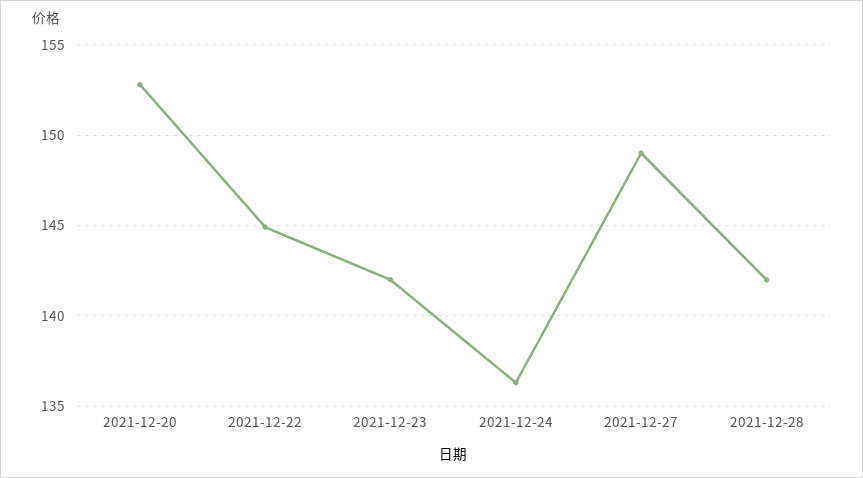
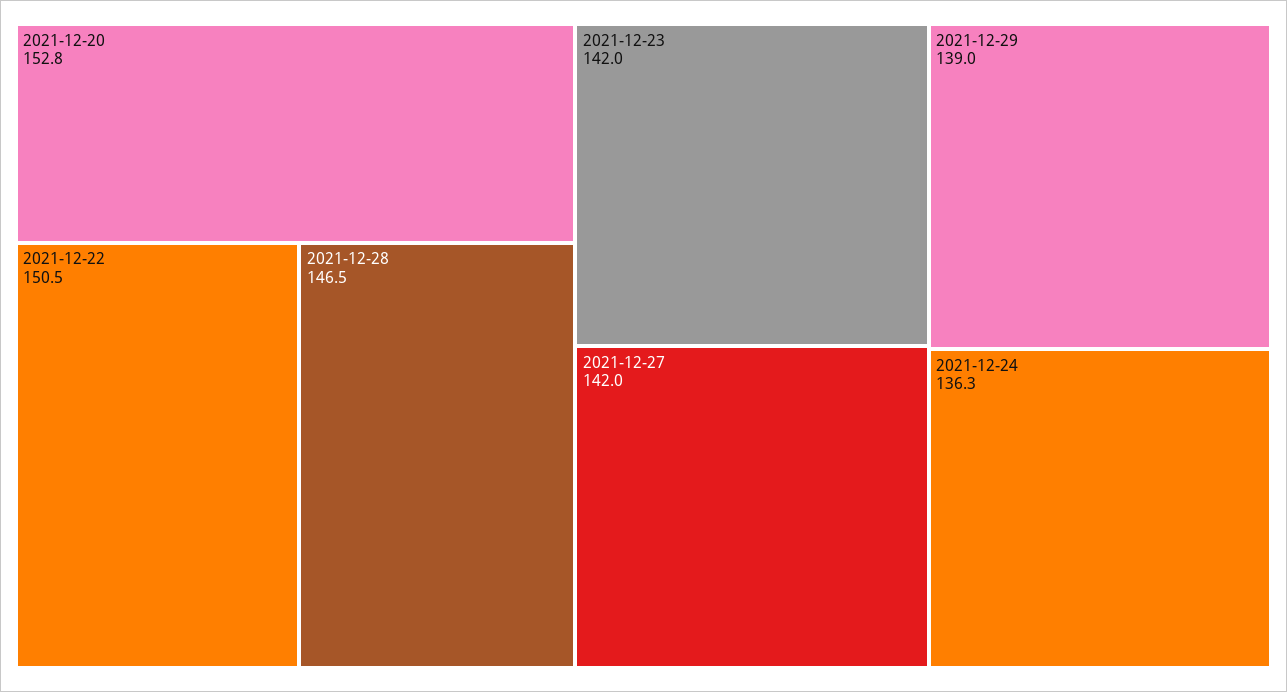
2021-12-22: 145 -> 150.5
2021-12-27: 149 -> 142
2021-12-28: 142 -> 146.5
2021-12-29: none -> 139

